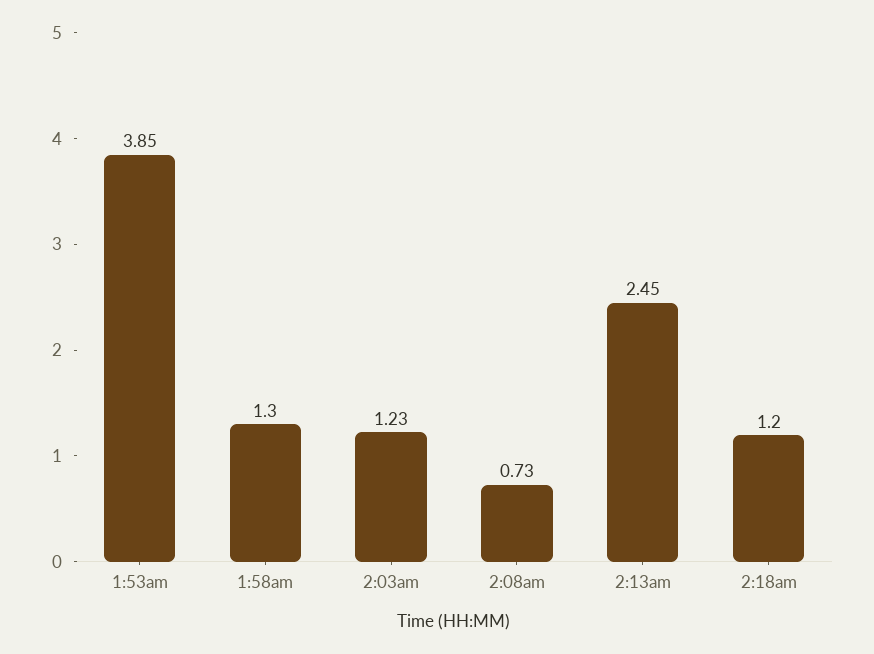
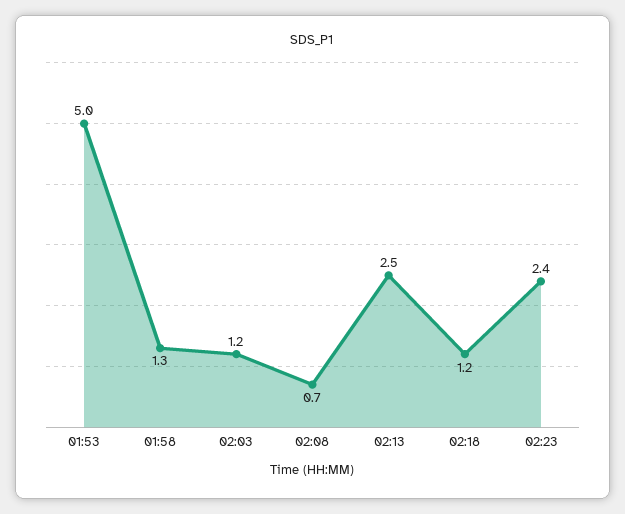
1:53am: 3.85 -> 5
02:23: none -> 2.4

